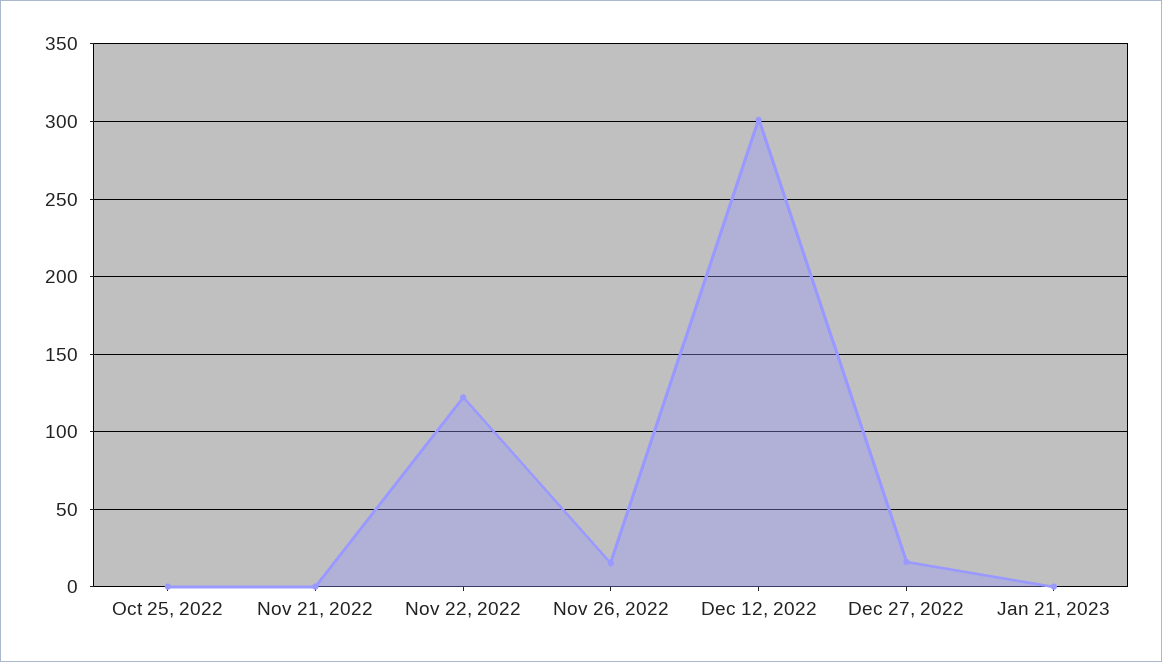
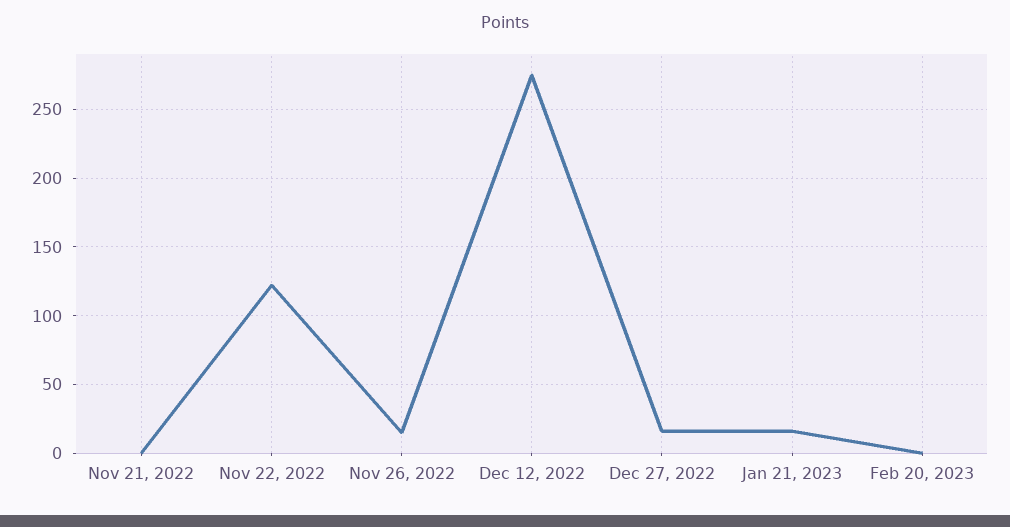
Oct 25, 2022: 0 -> none
Dec 12, 2022: 300 -> 275
Jan 21, 2023: 0 -> 15
Feb 20, 2023: none -> 0

